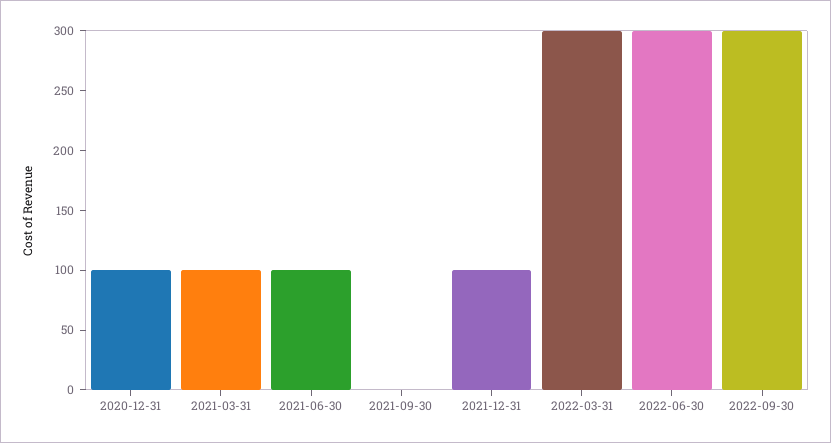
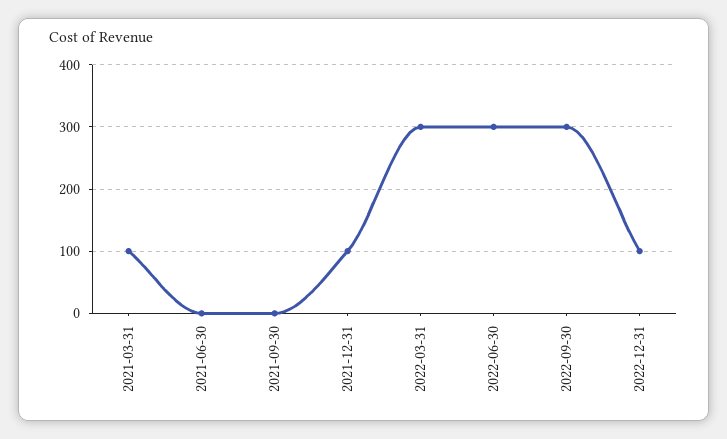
2020-12-31: 100 -> none
2021-06-30: 100 -> 0
2022-12-31: none -> 100

